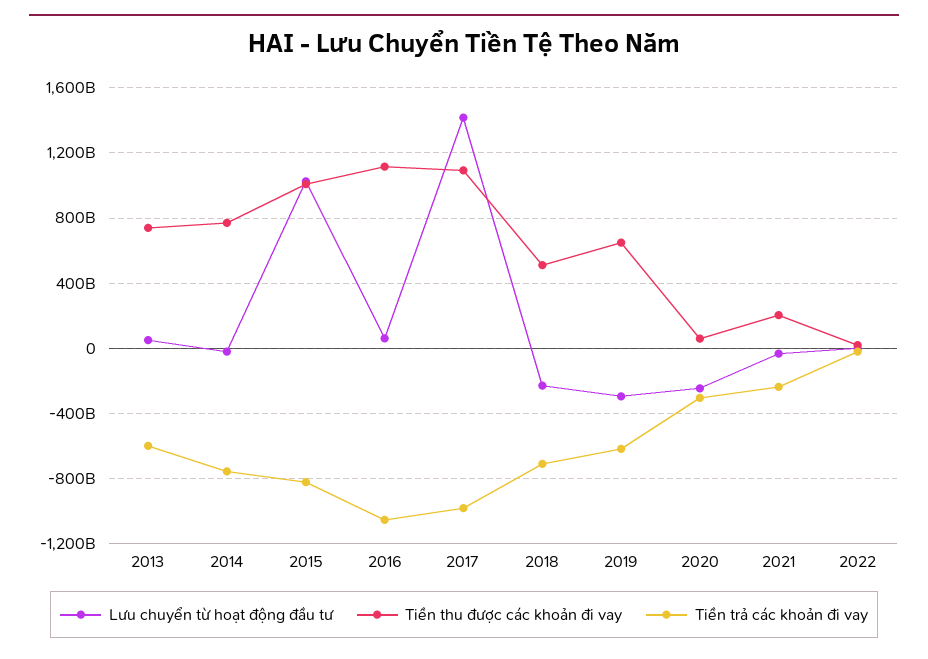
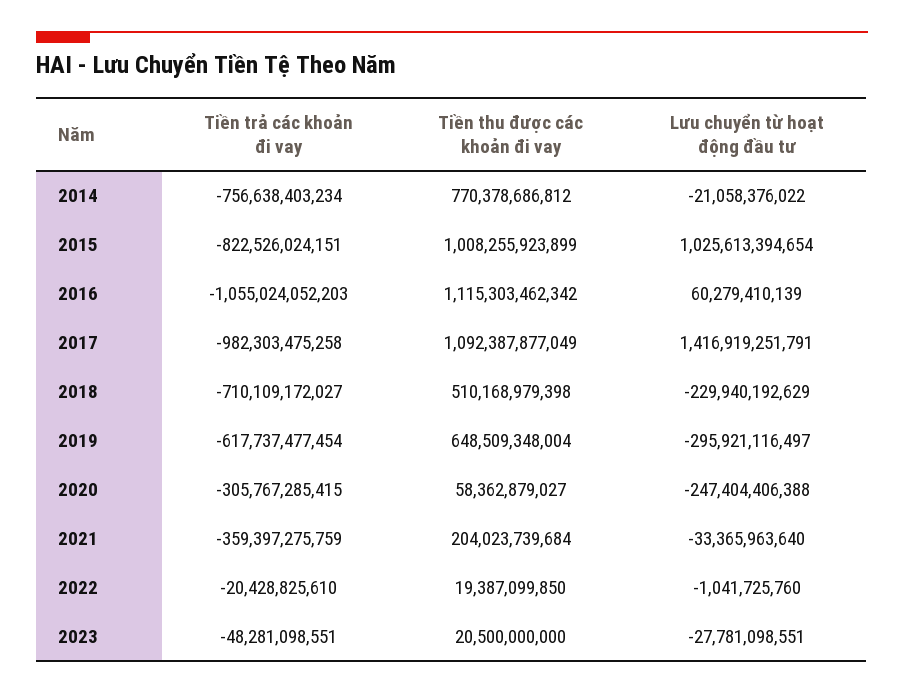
Lưu chuyển từ hoạt động đầu tư, 2013: 50000000000 -> none
Tiền thu được các khoản đi vay, 2013: 750000000000 -> none
Tiền trả các khoản đi vay, 2013: -600000000000 -> none
Tiền trả các khoản đi vay, 2021: -250000000000 -> -359397275759
Tiền trả các khoản đi vay, 2023: none -> -48281098551
Tiền thu được các khoản đi vay, 2023: none -> 20500000000
Lưu chuyển từ hoạt động đầu tư, 2023: none -> -27781098551

